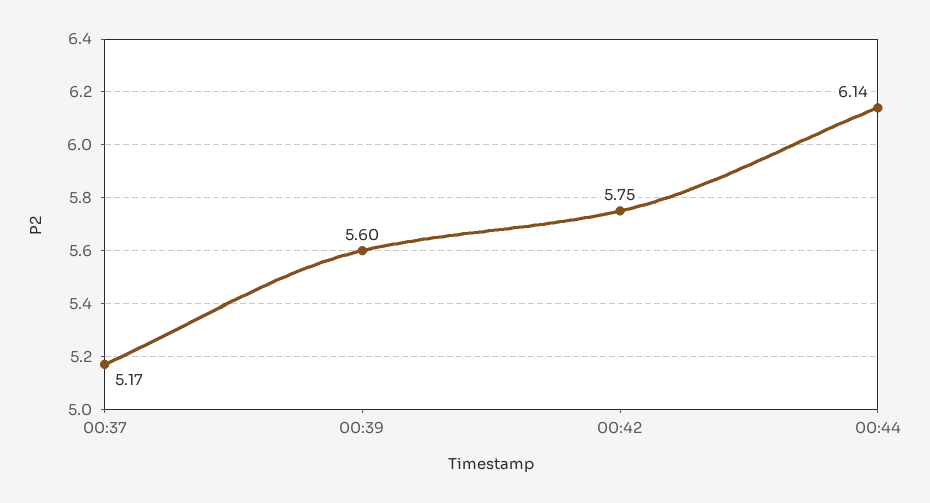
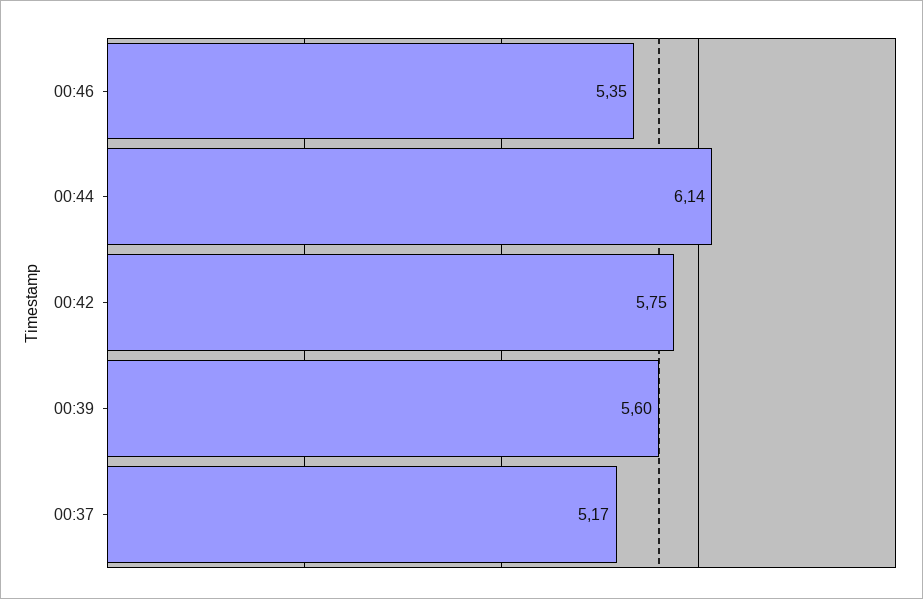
00:46: none -> 5.35

